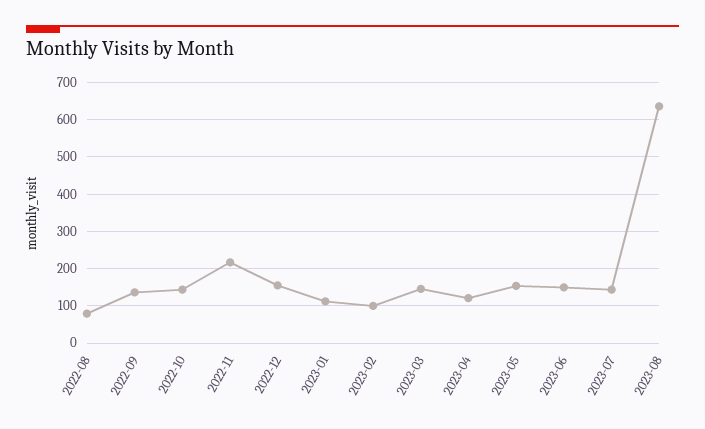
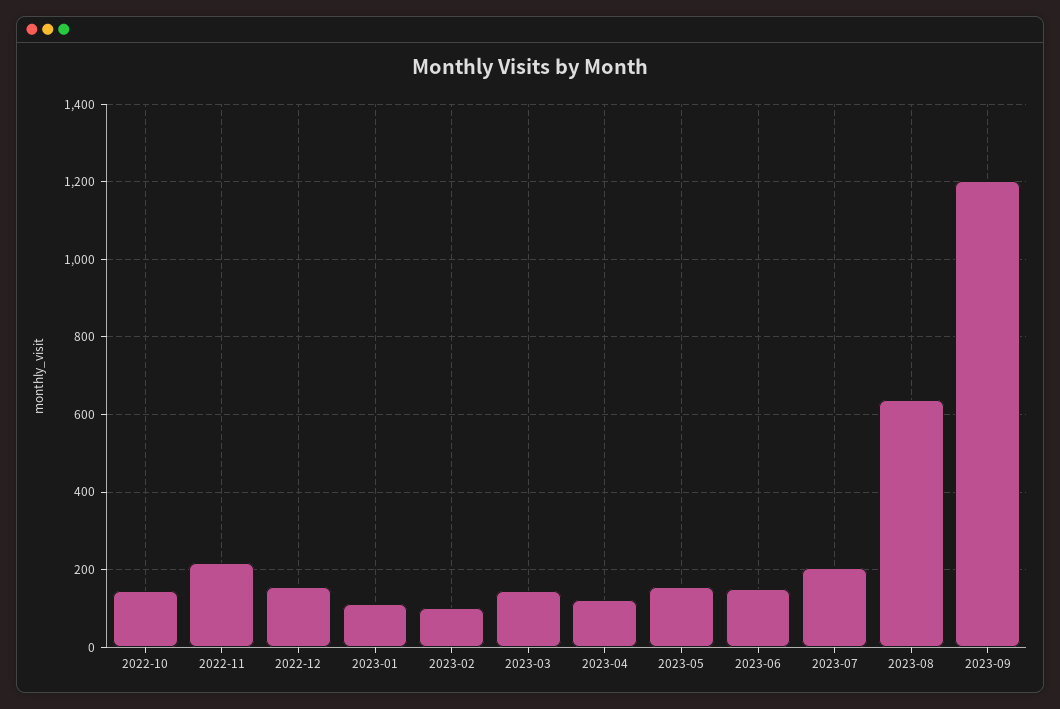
2022-08: 80 -> none
2022-09: 140 -> none
2023-07: 140 -> 200
2023-09: none -> 1200

